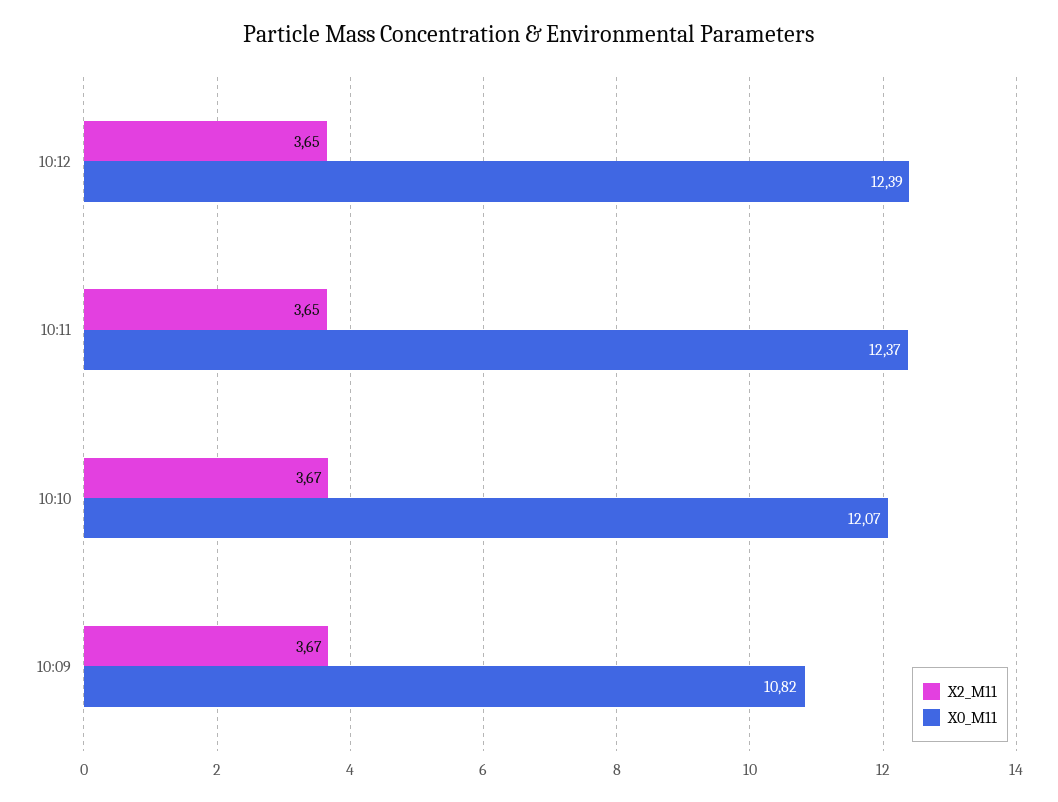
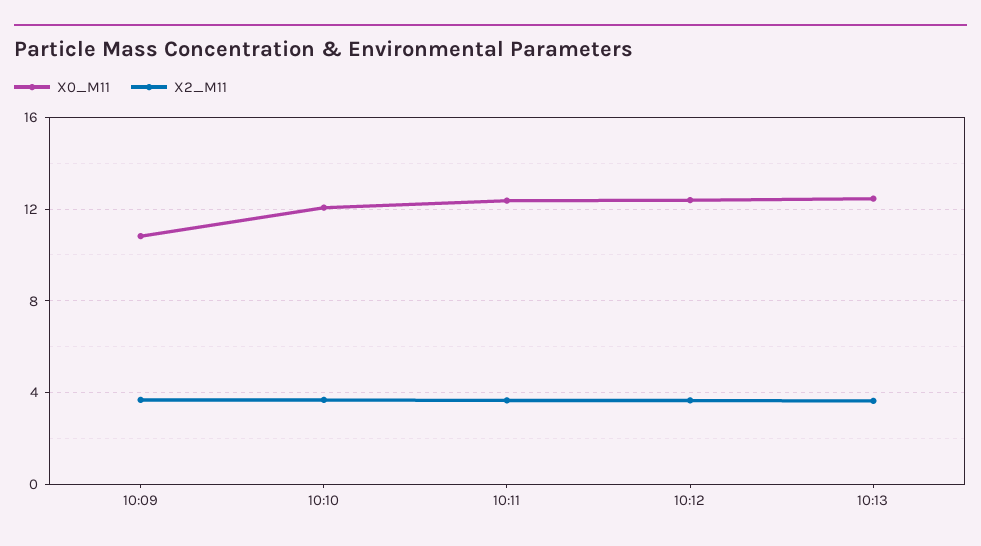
X0_M11, 10:13: none -> 12.5
X2_M11, 10:13: none -> 3.5

